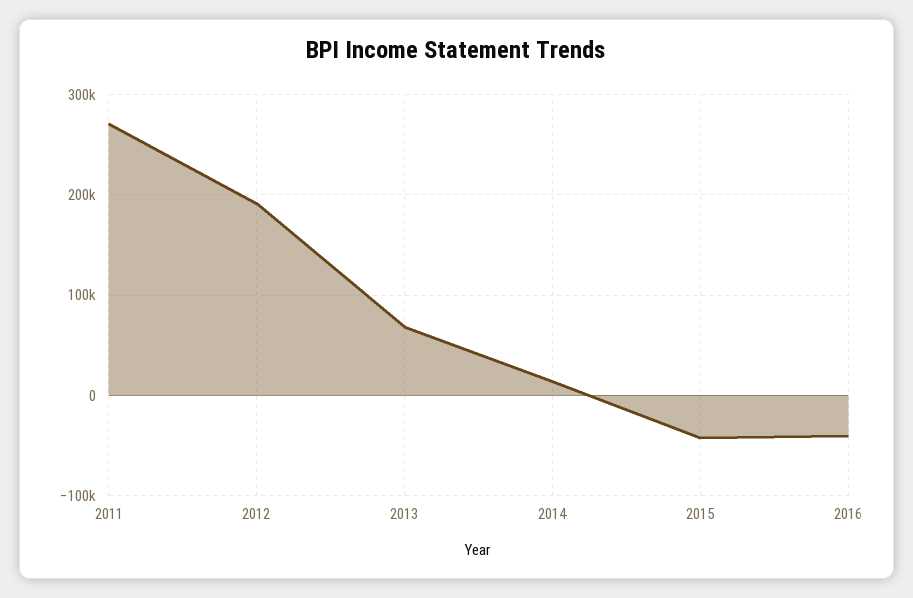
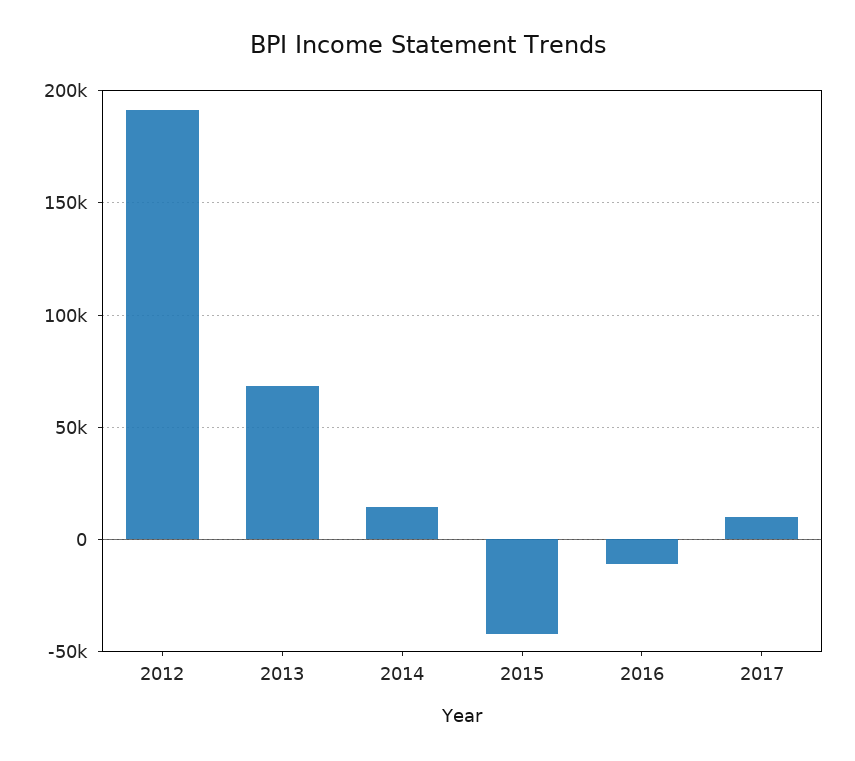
2011: 270000 -> none
2016: -40000 -> -10000
2017: none -> 10000

